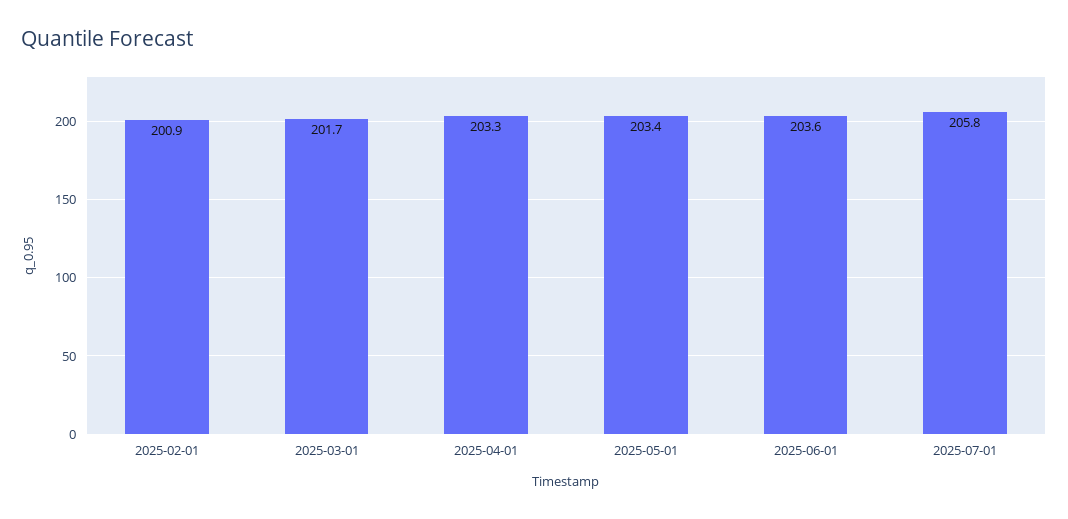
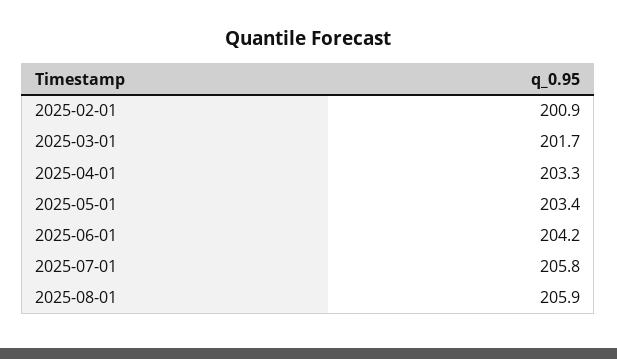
2025-06-01: 203.6 -> 204.2
2025-08-01: none -> 205.9

